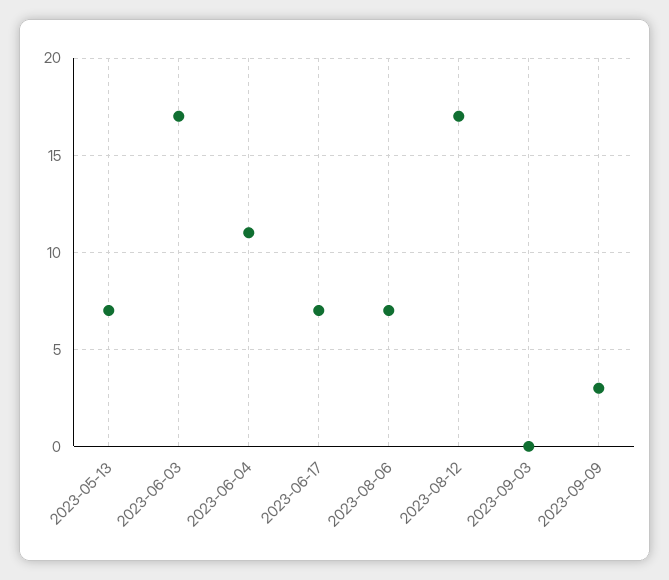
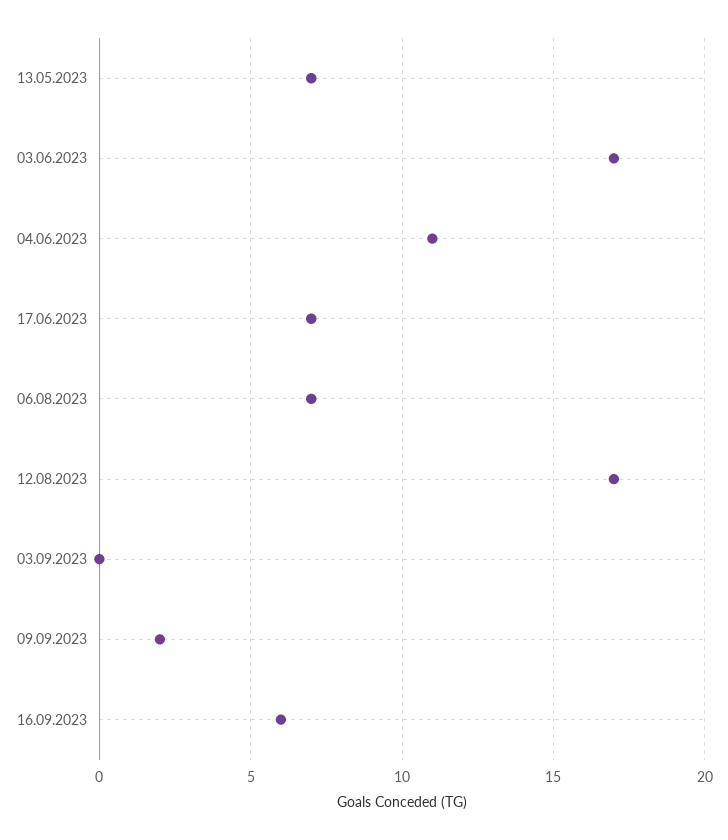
2023-09-09: 3 -> 2
16.09.2023: none -> 6

